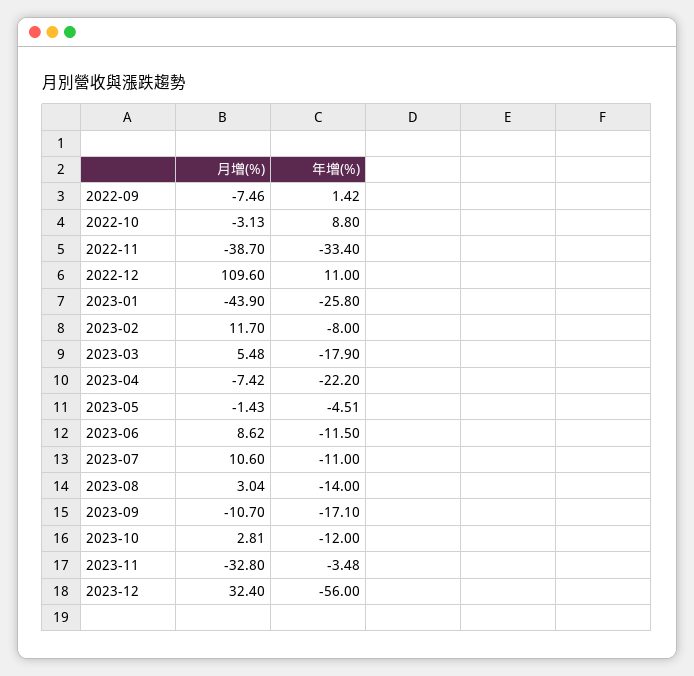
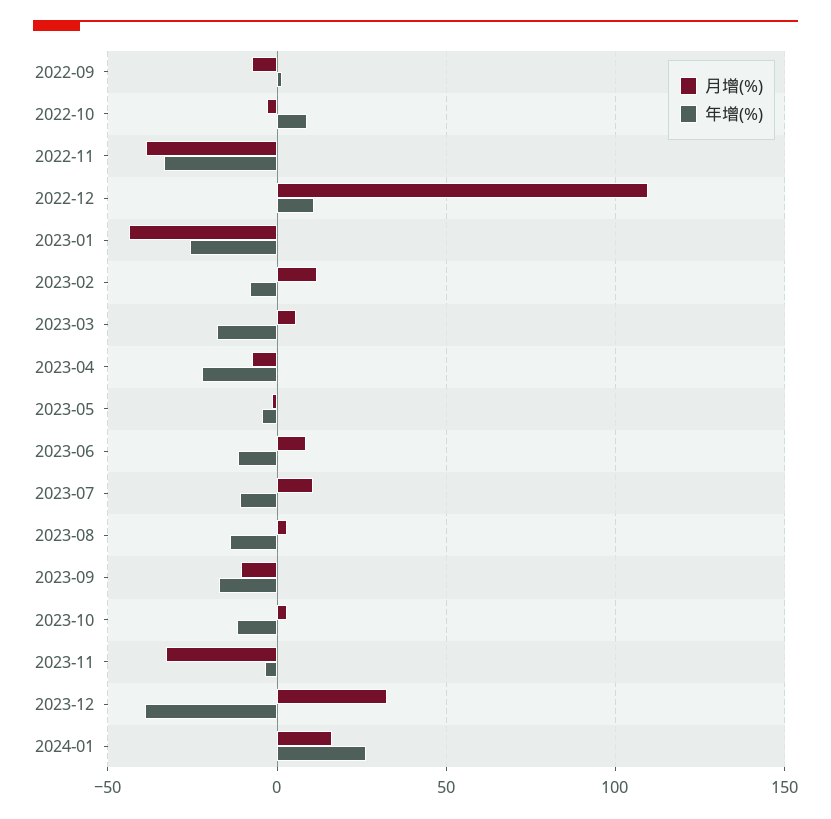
年增(%), 2023-12: -56 -> -40
月增(%), 2024-01: none -> 15
年增(%), 2024-01: none -> 25

